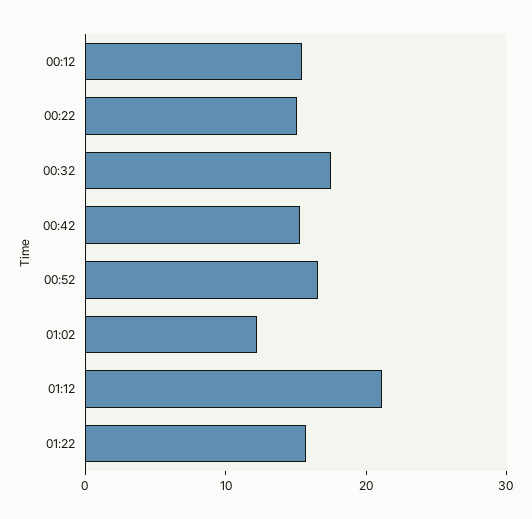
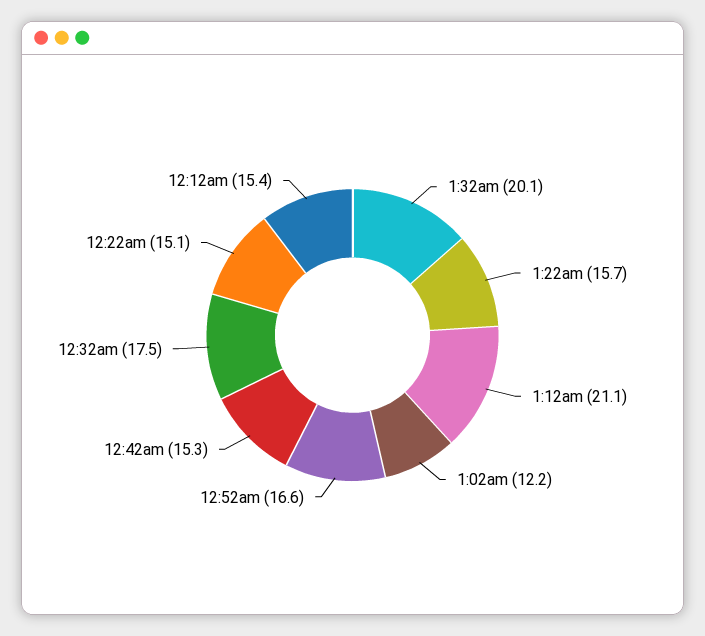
1:32am: none -> 20.1

